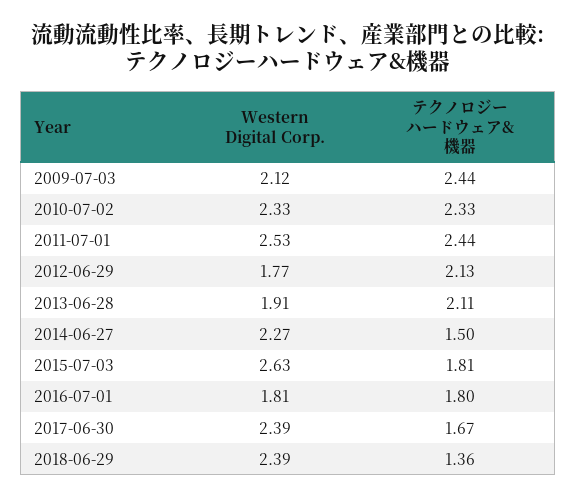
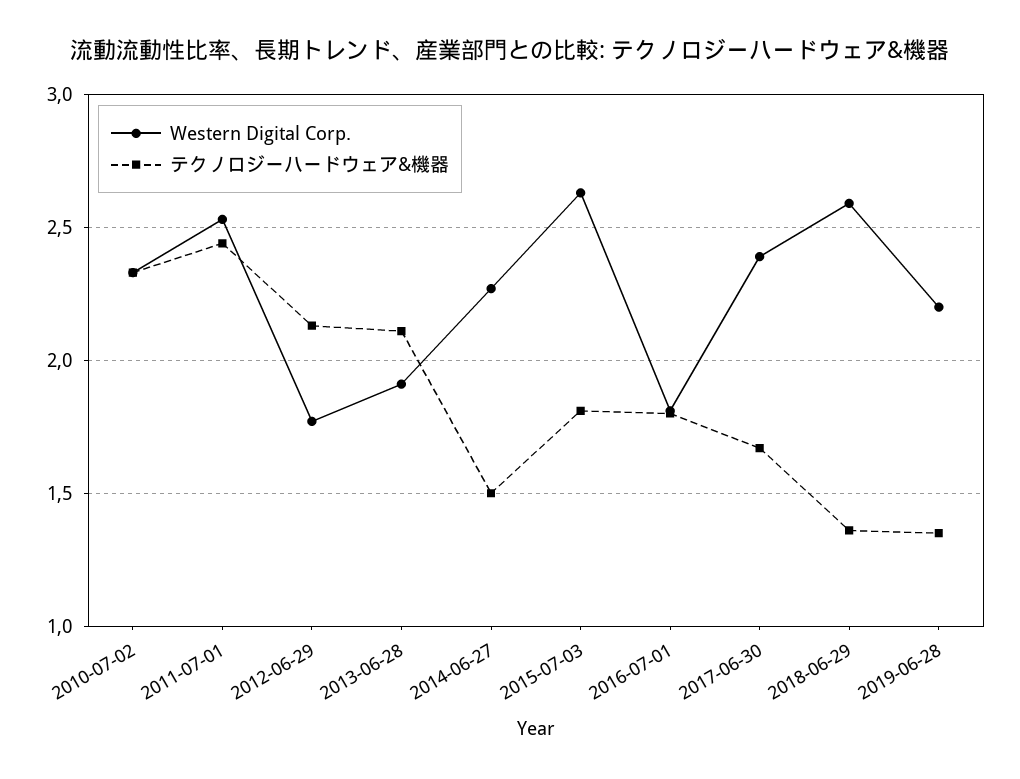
Western Digital Corp., 2009-07-03: 2.12 -> none
テクノロジーハードウェア&機器, 2009-07-03: 2.44 -> none
Western Digital Corp., 2018-06-29: 2.39 -> 2.6
Western Digital Corp., 2019-06-28: none -> 2.2
テクノロジーハードウェア&機器, 2019-06-28: none -> 1.35

